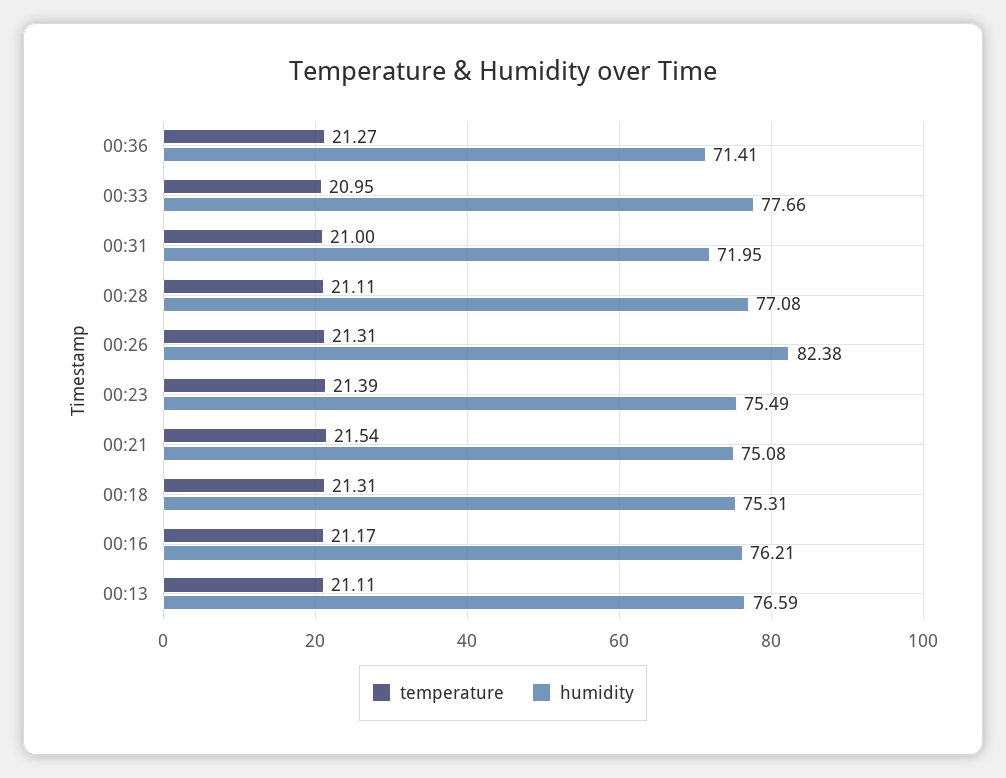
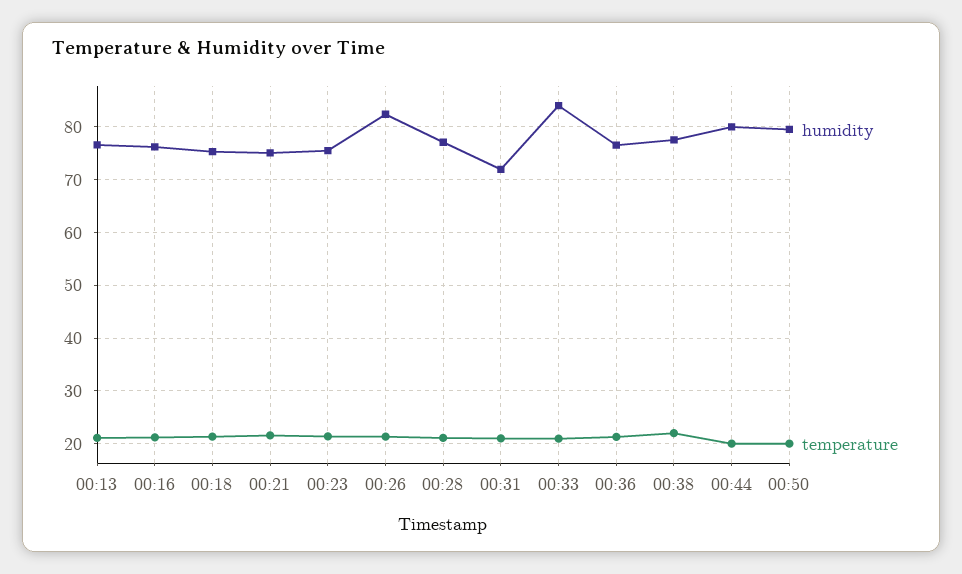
humidity, 00:36: 71.41 -> 76
humidity, 00:33: 77.66 -> 84
humidity, 00:38: none -> 78
temperature, 00:38: none -> 22
humidity, 00:44: none -> 80
temperature, 00:44: none -> 20
humidity, 00:50: none -> 80
temperature, 00:50: none -> 20

